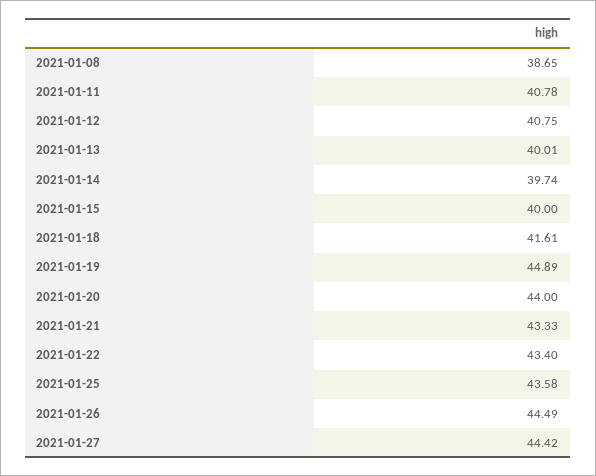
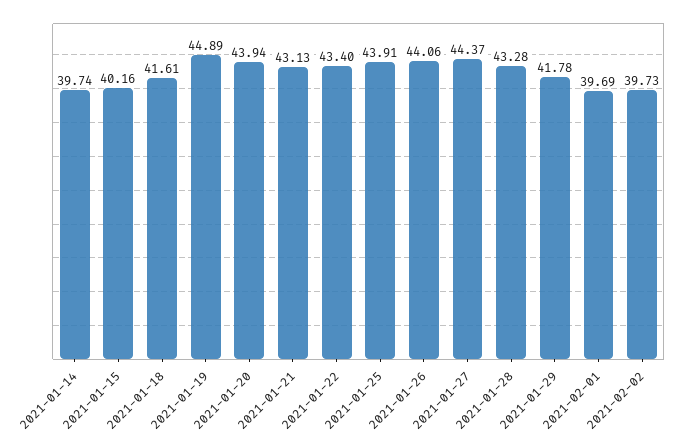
2021-01-08: 38.65 -> none
2021-01-11: 40.78 -> none
2021-01-12: 40.75 -> none
2021-01-13: 40.01 -> none
2021-01-15: 40 -> 40.16
2021-01-20: 44 -> 43.94
2021-01-21: 43.33 -> 43.13
2021-01-25: 43.58 -> 43.91
2021-01-26: 44.49 -> 44.06
2021-01-27: 44.42 -> 44.37
2021-01-28: none -> 43.28
2021-01-29: none -> 41.78
2021-02-01: none -> 39.69
2021-02-02: none -> 39.73

